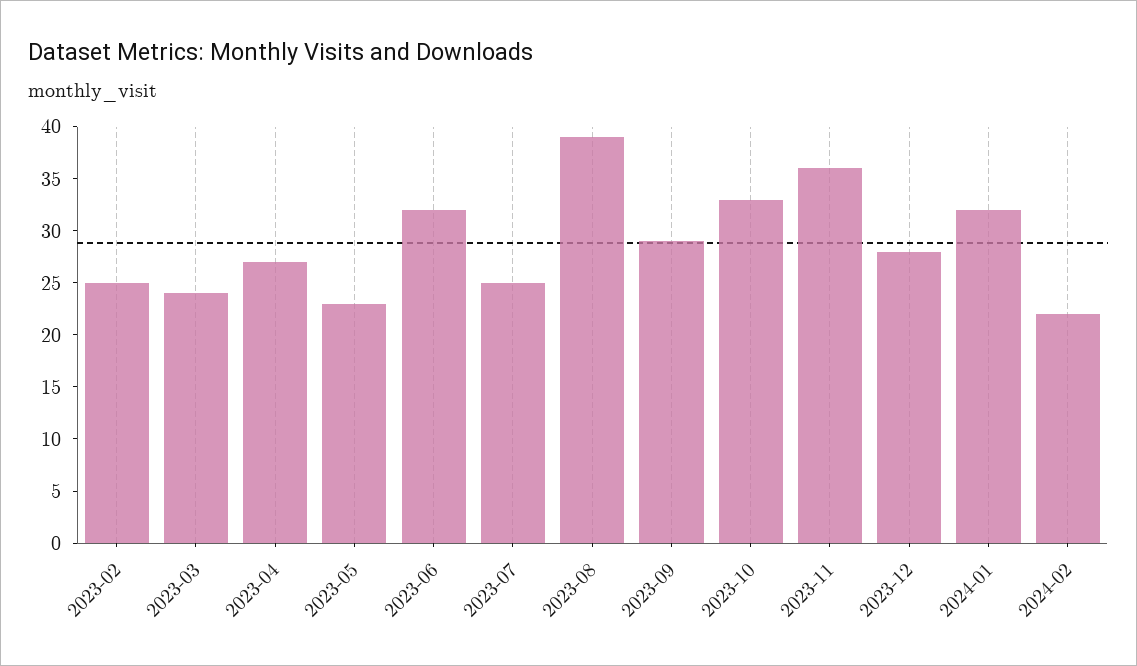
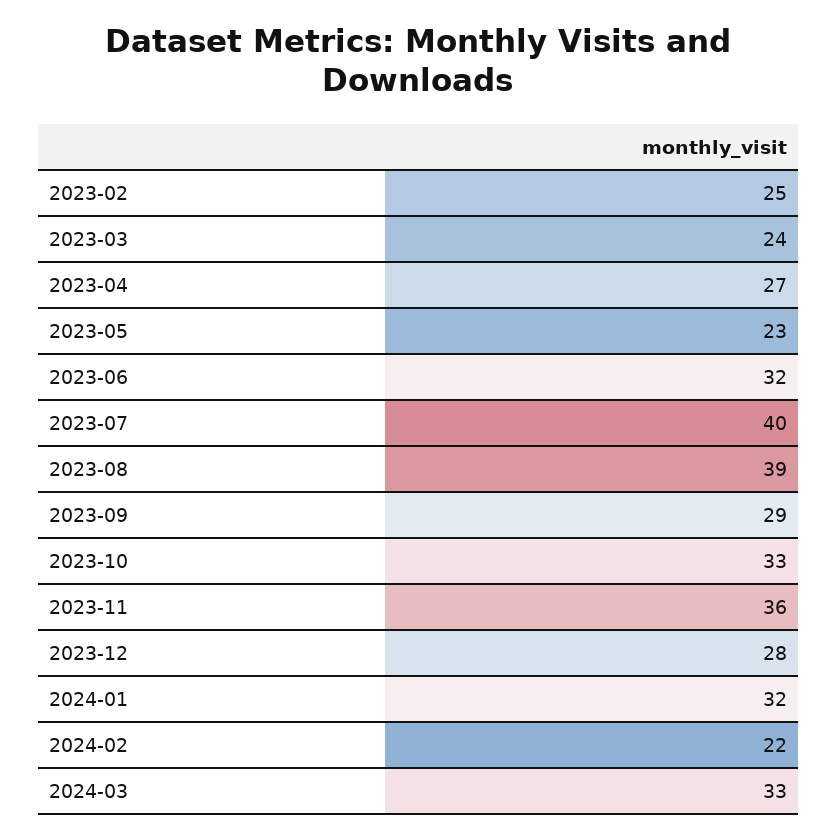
2023-07: 25 -> 40
2024-03: none -> 33

